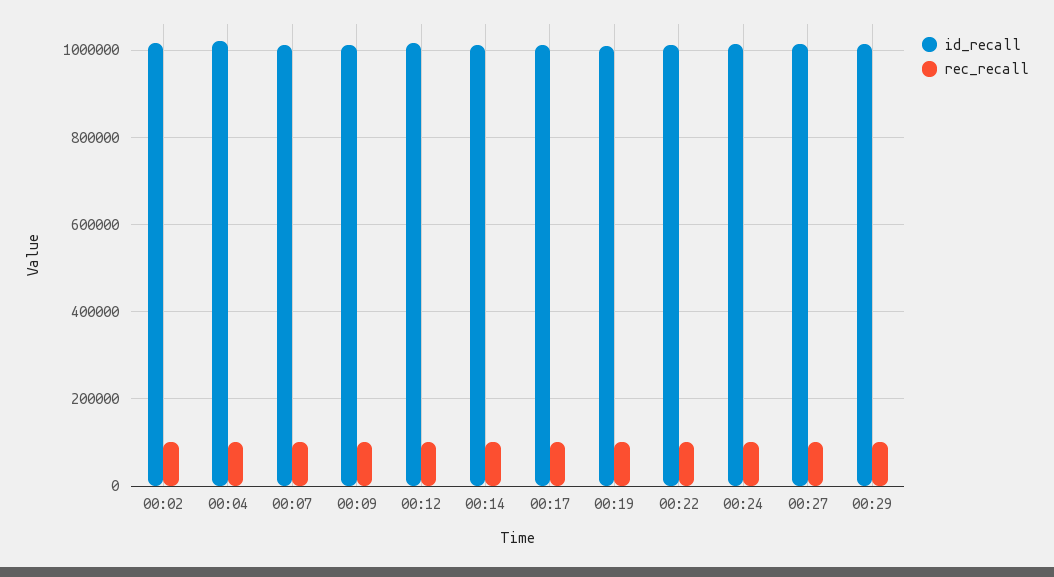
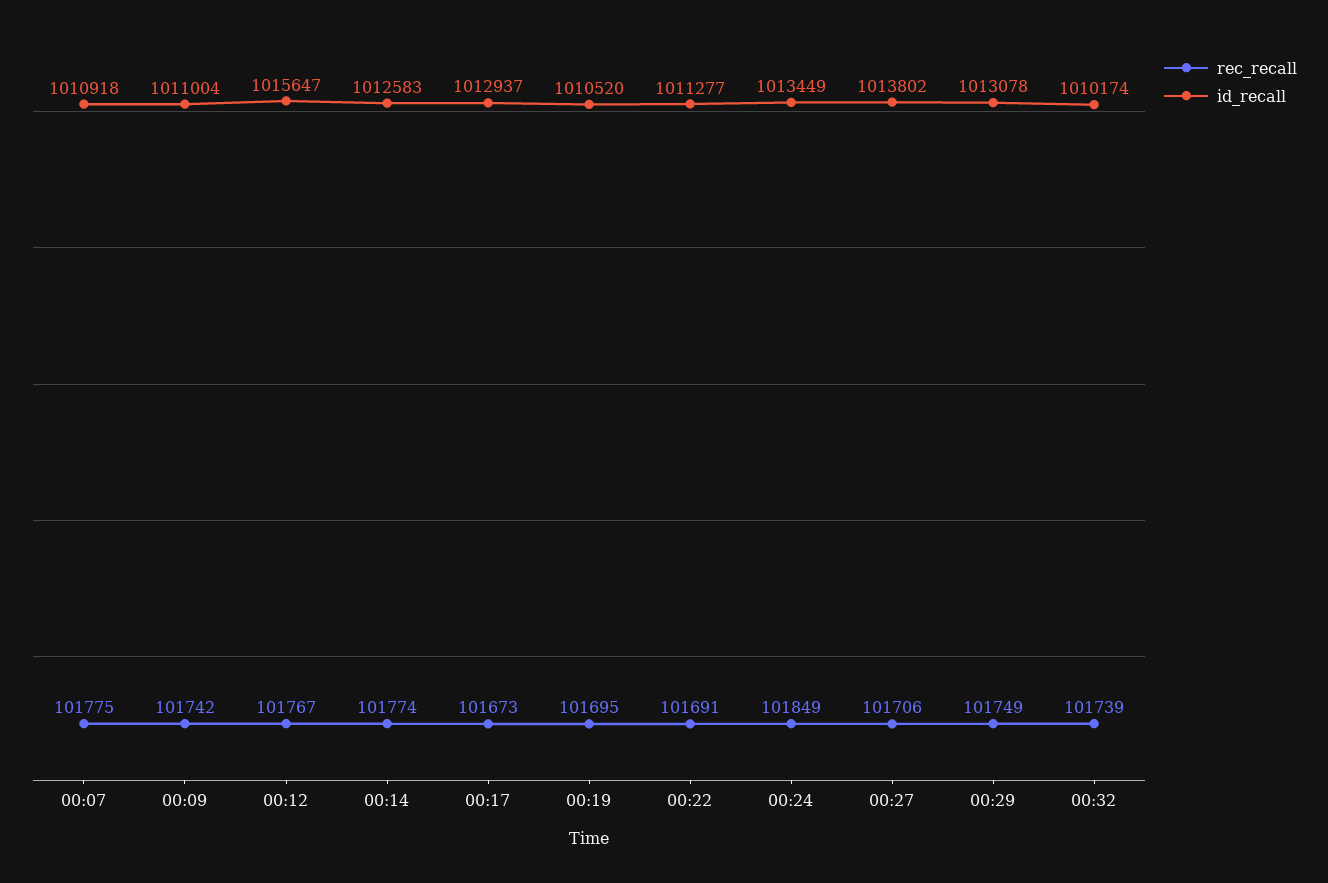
id_recall, 00:02: 1020000 -> none
rec_recall, 00:02: 100000 -> none
id_recall, 00:04: 1020000 -> none
rec_recall, 00:04: 100000 -> none
rec_recall, 00:32: none -> 101739
id_recall, 00:32: none -> 1010174

